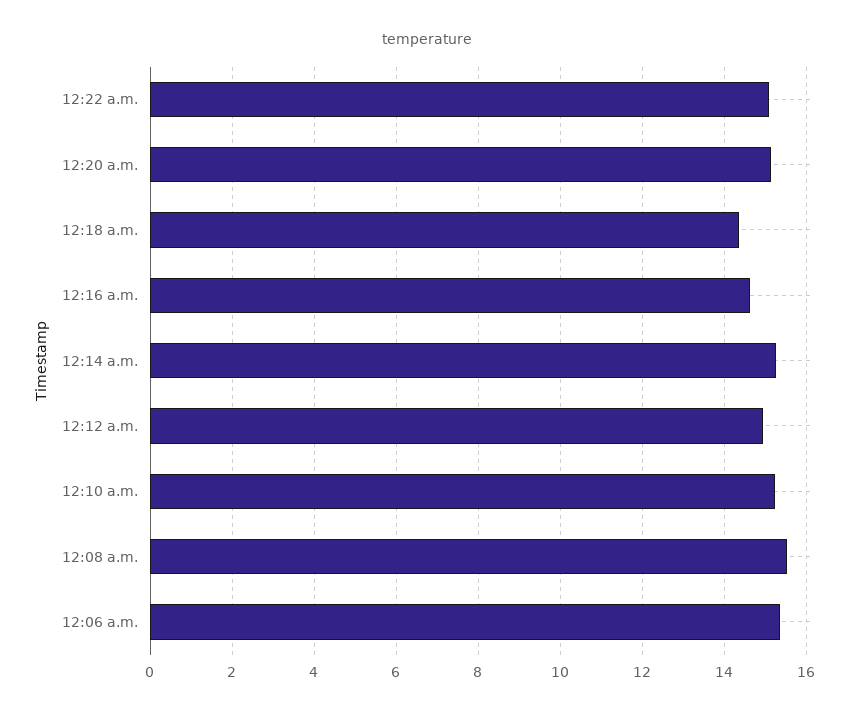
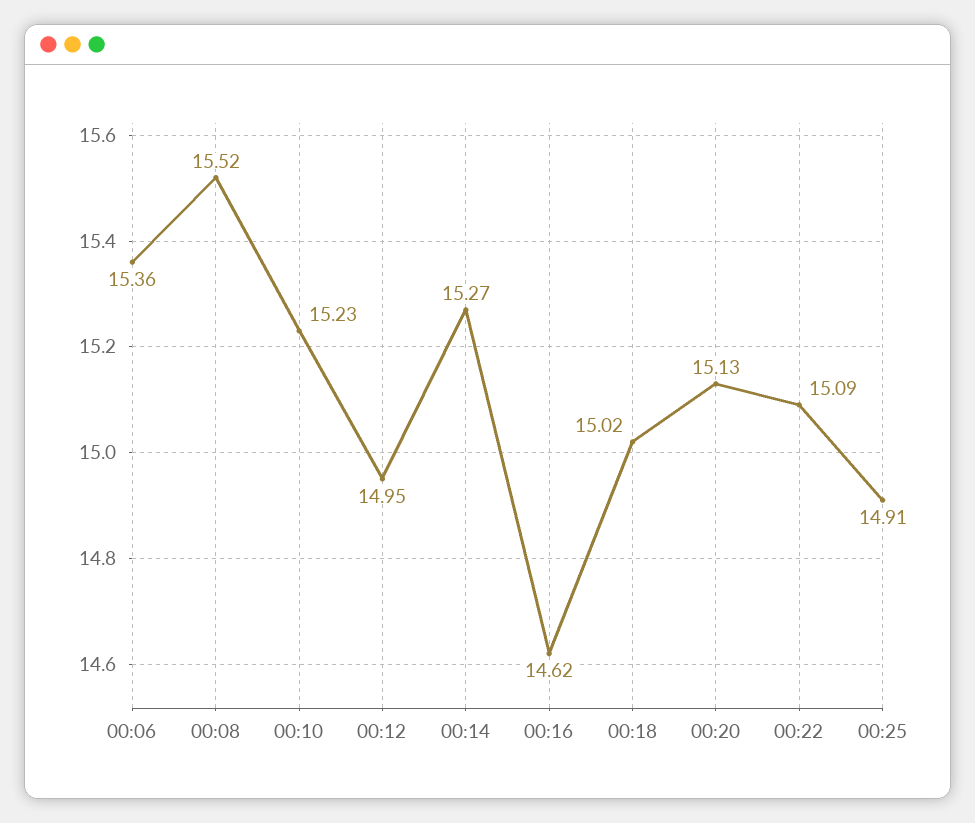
12:18 a.m.: 14.4 -> 15.02
00:25: none -> 14.91

